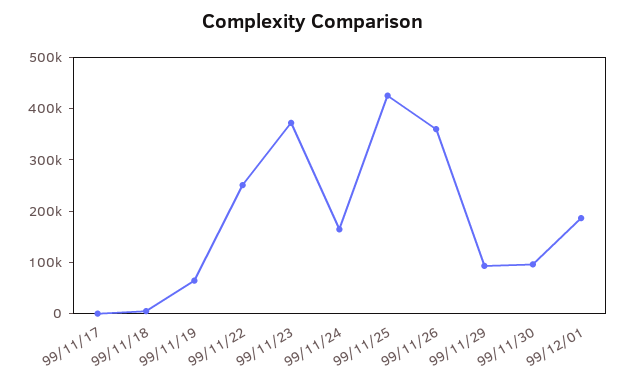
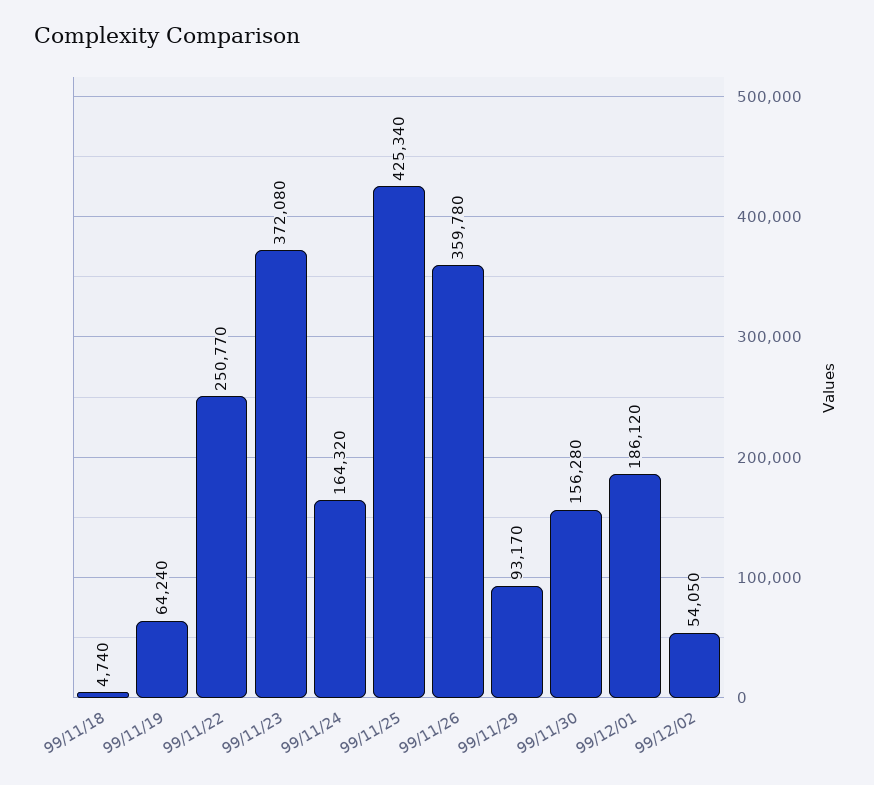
99/11/17: 0 -> none
99/11/30: 100000 -> 156280
99/12/02: none -> 54050

